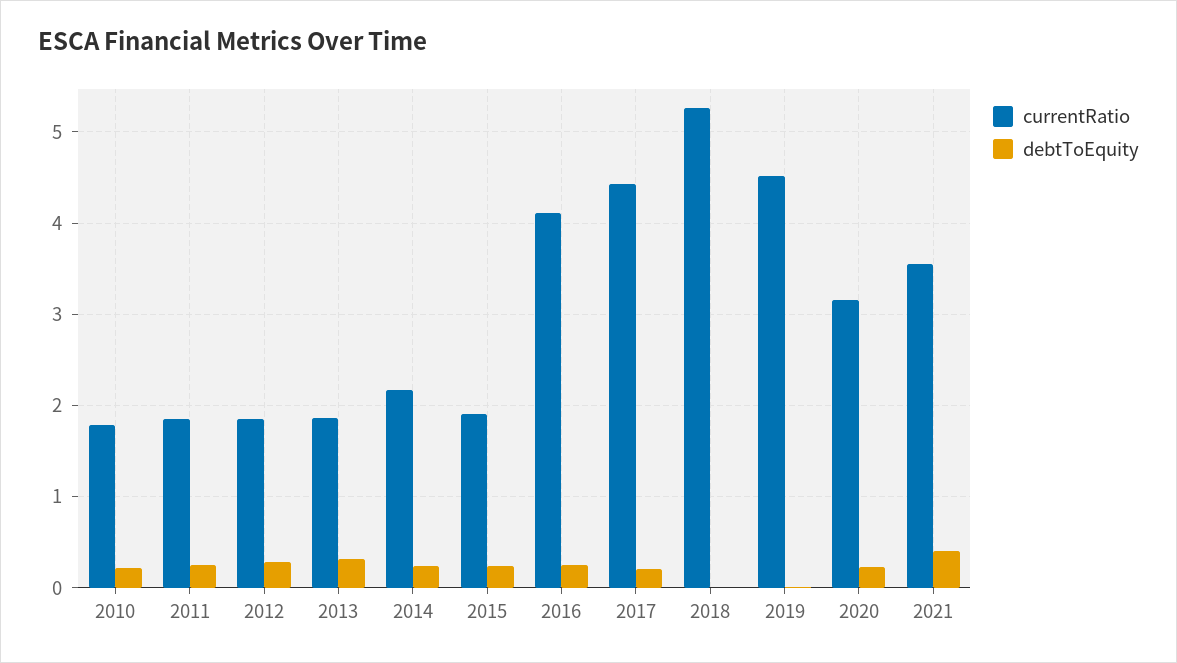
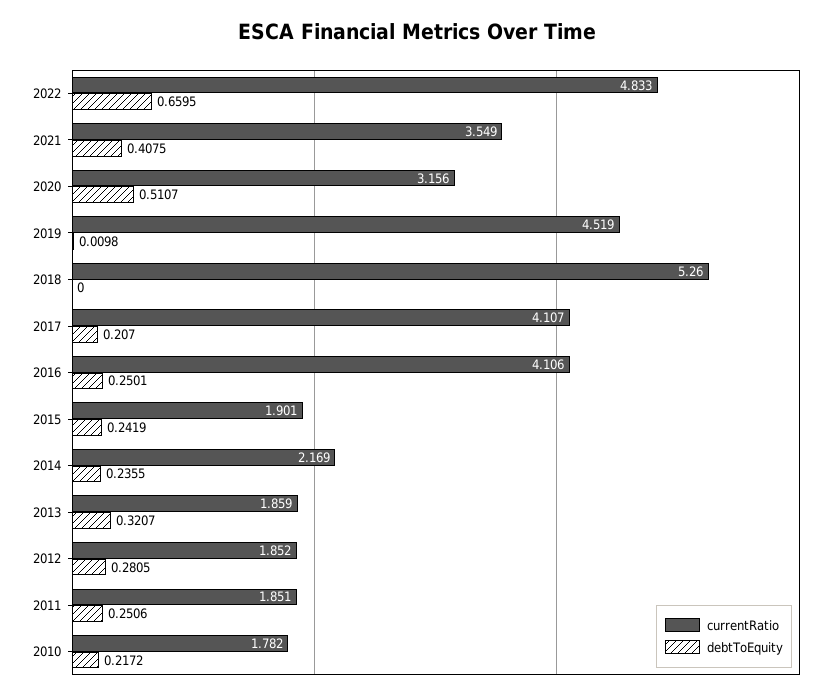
currentRatio, 2017: 4.4 -> 4.107
debtToEquity, 2020: 0.2 -> 0.5107
currentRatio, 2022: none -> 4.833
debtToEquity, 2022: none -> 0.6595

